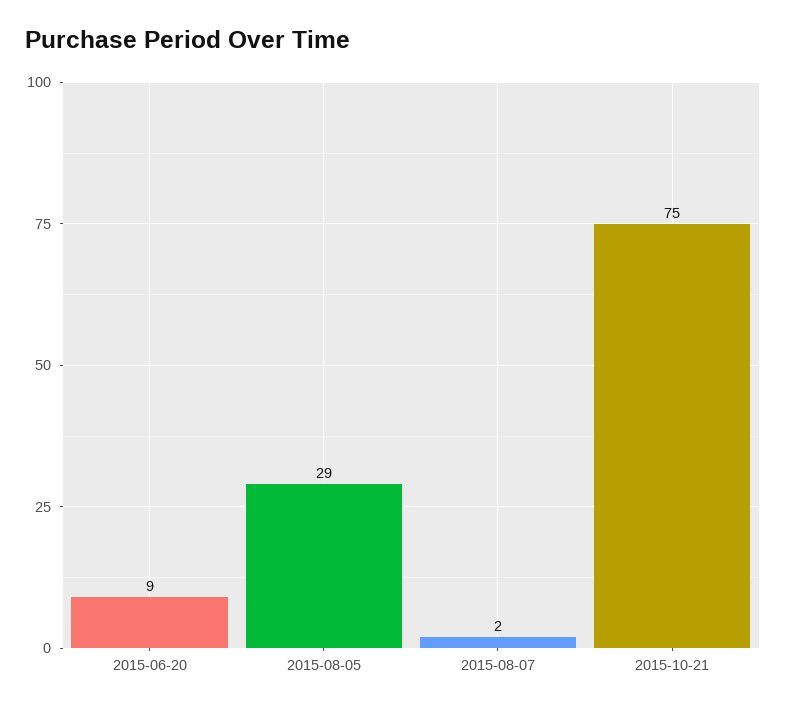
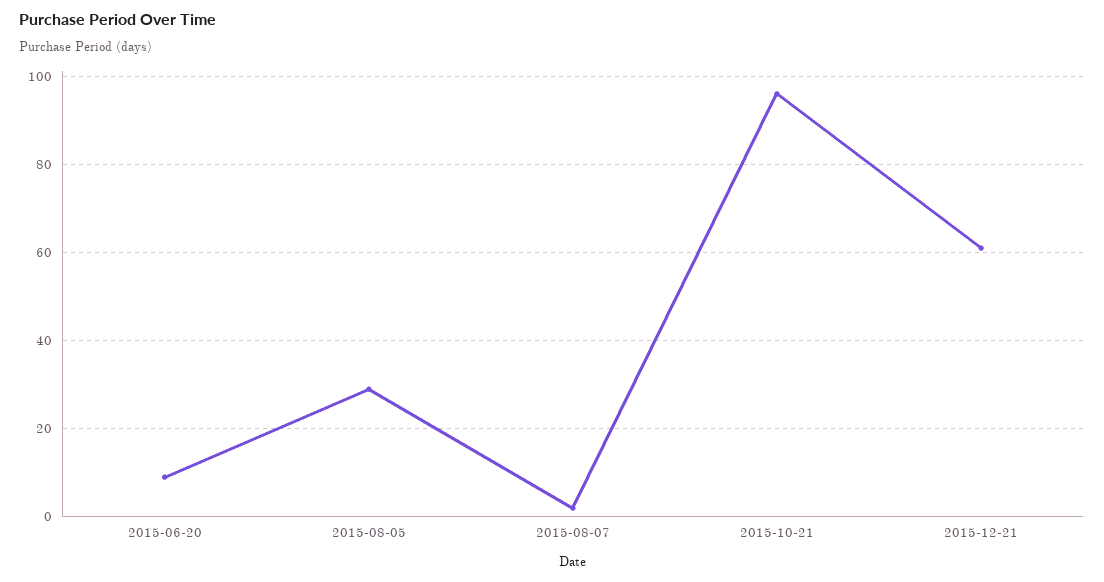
2015-10-21: 75 -> 95
2015-12-21: none -> 60

